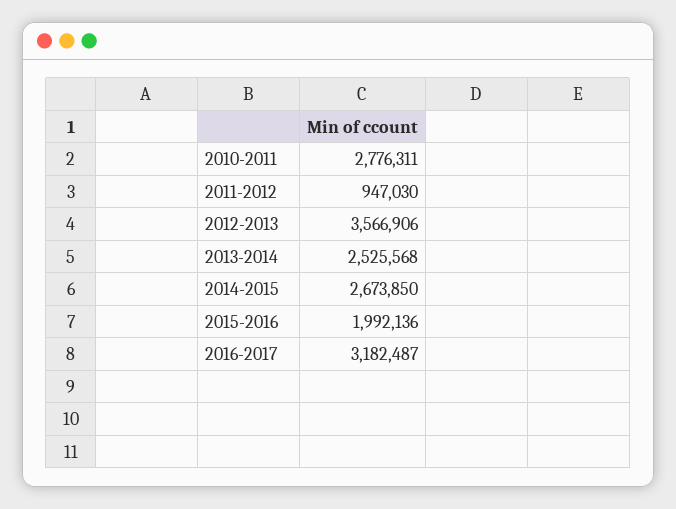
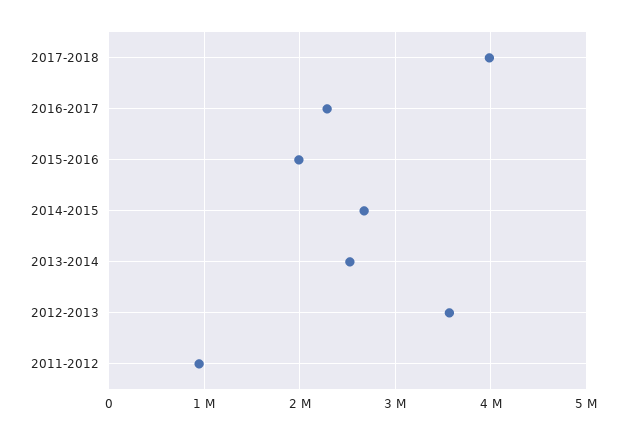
2010-2011: 2776311 -> none
2016-2017: 3182487 -> 2300000
2017-2018: none -> 4000000

